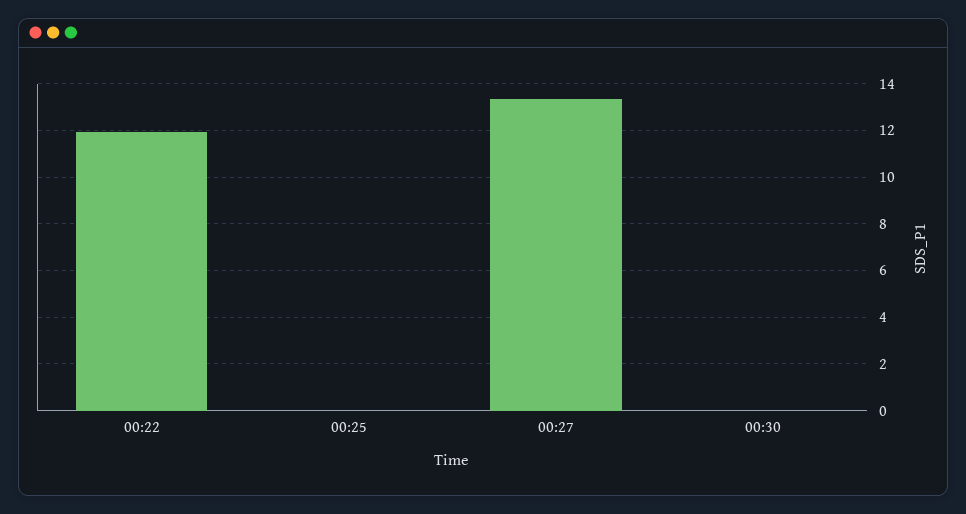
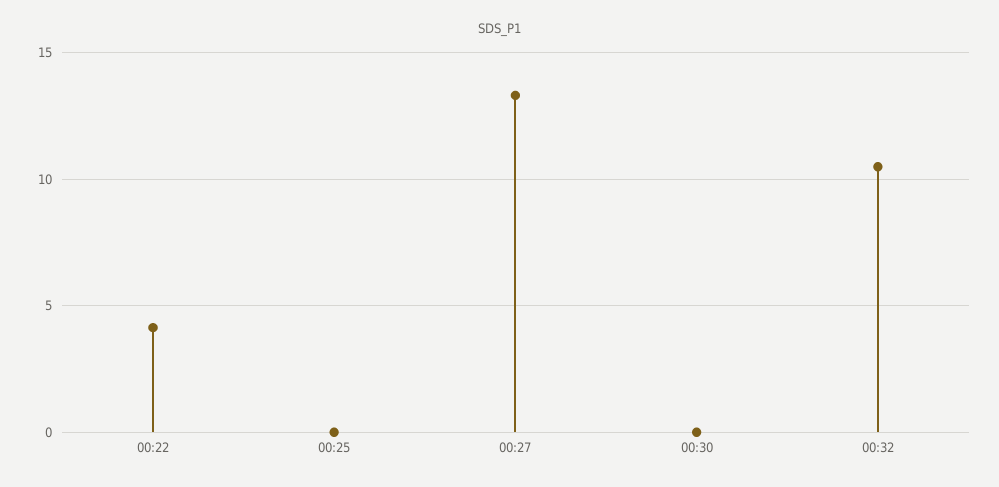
00:22: 12 -> 4
00:32: none -> 10.5

